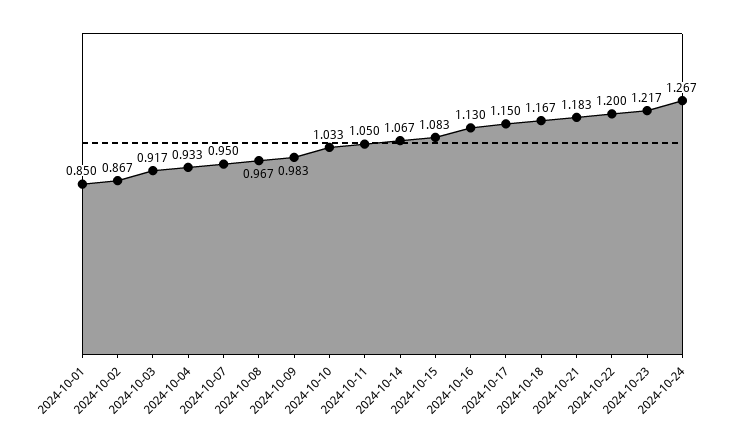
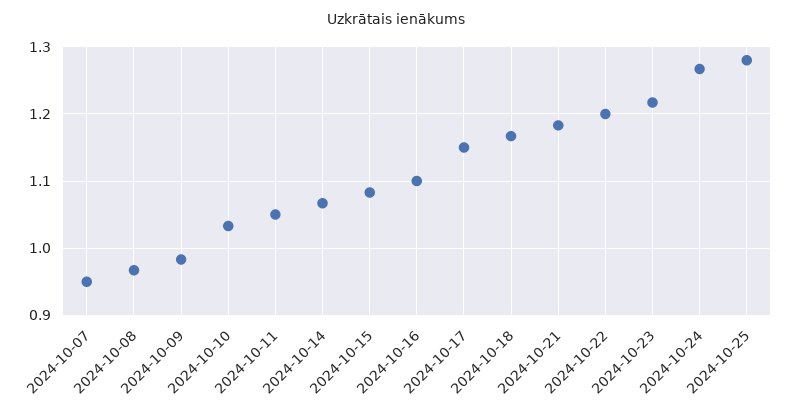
2024-10-01: 0.85 -> none
2024-10-02: 0.867 -> none
2024-10-03: 0.917 -> none
2024-10-04: 0.933 -> none
2024-10-16: 1.13 -> 1.1
2024-10-25: none -> 1.28

